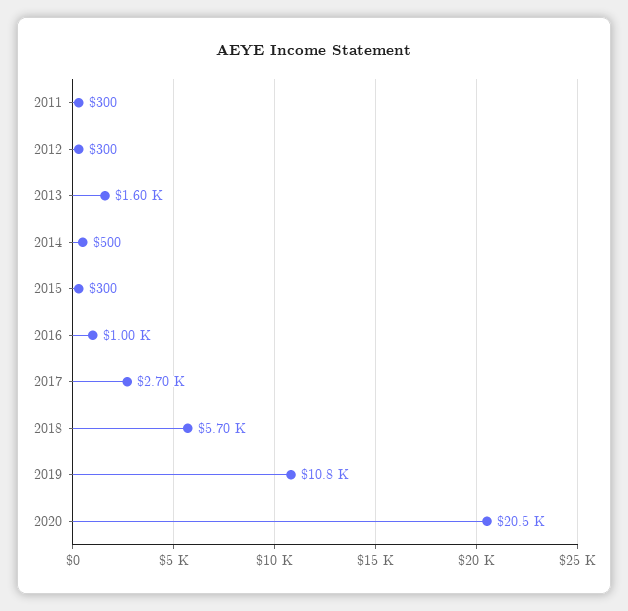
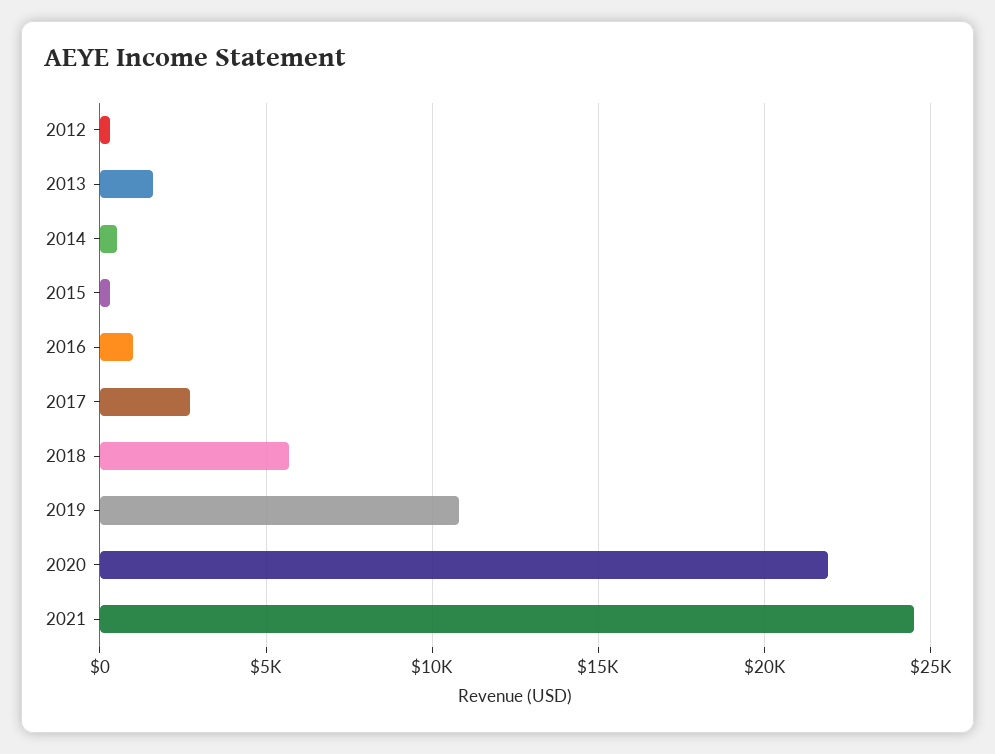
2011: 300 -> none
2020: 20500 -> 22000
2021: none -> 24500

